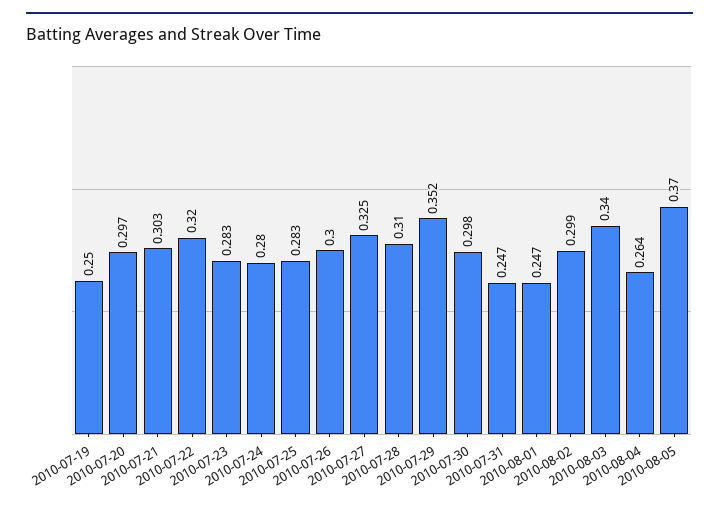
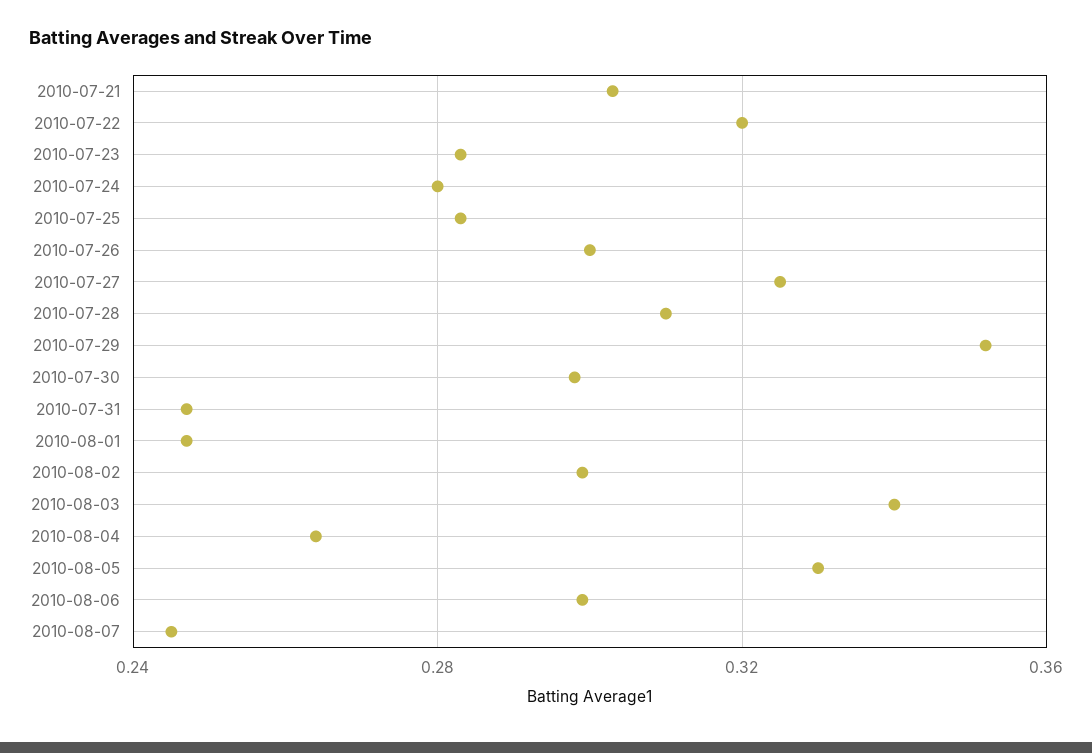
2010-07-19: 0.25 -> none
2010-07-20: 0.297 -> none
2010-08-05: 0.37 -> 0.33
2010-08-06: none -> 0.3
2010-08-07: none -> 0.245

